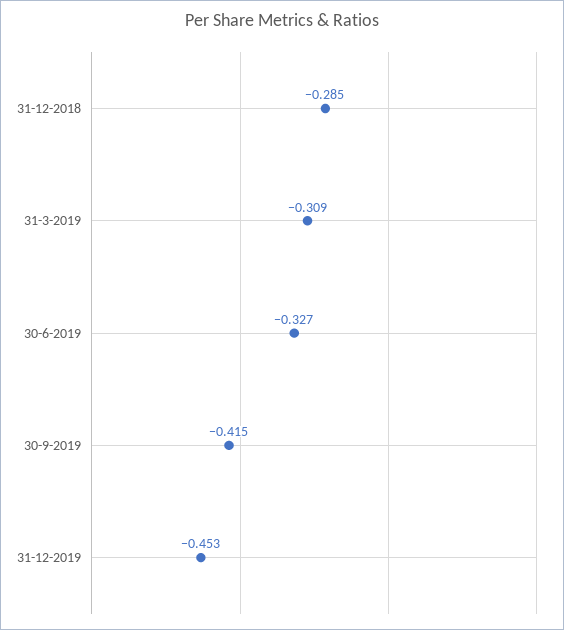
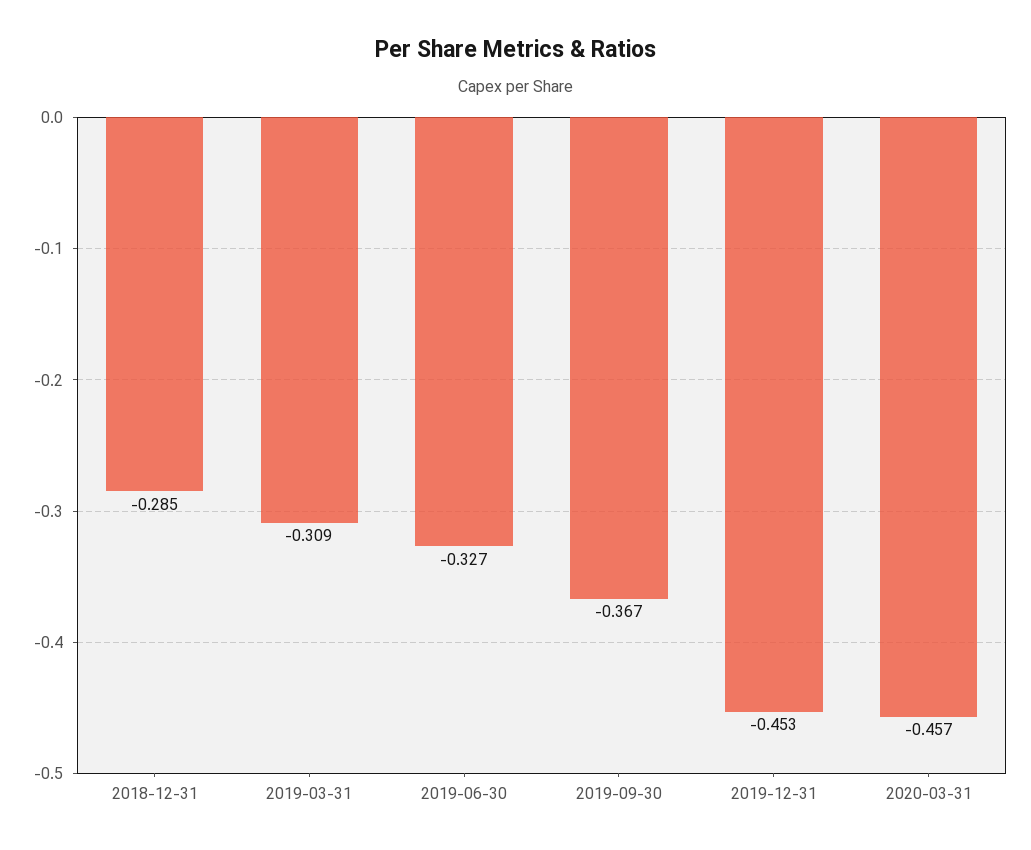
30-9-2019: -0.415 -> -0.367
2020-03-31: none -> -0.457

